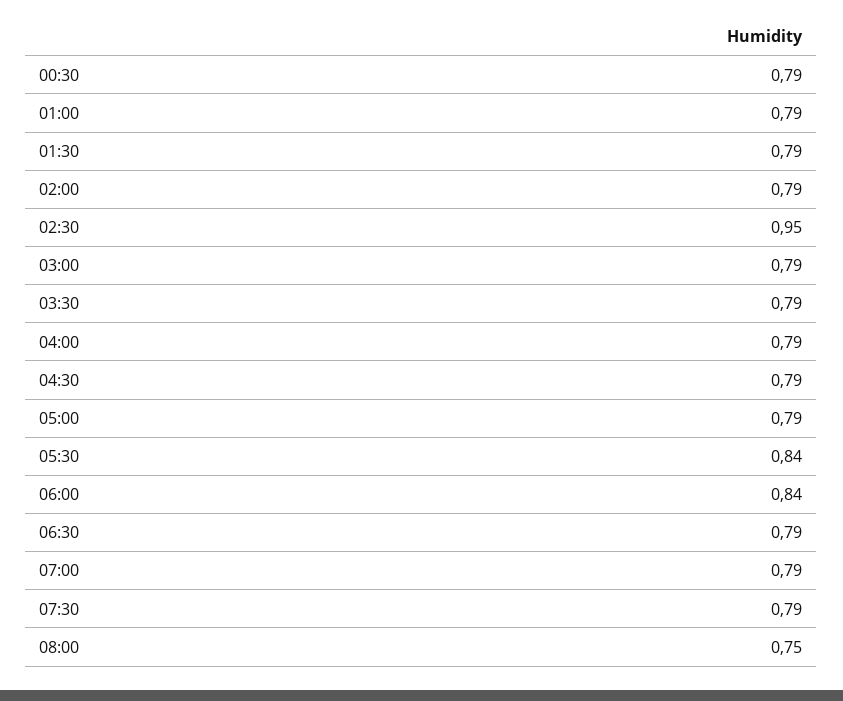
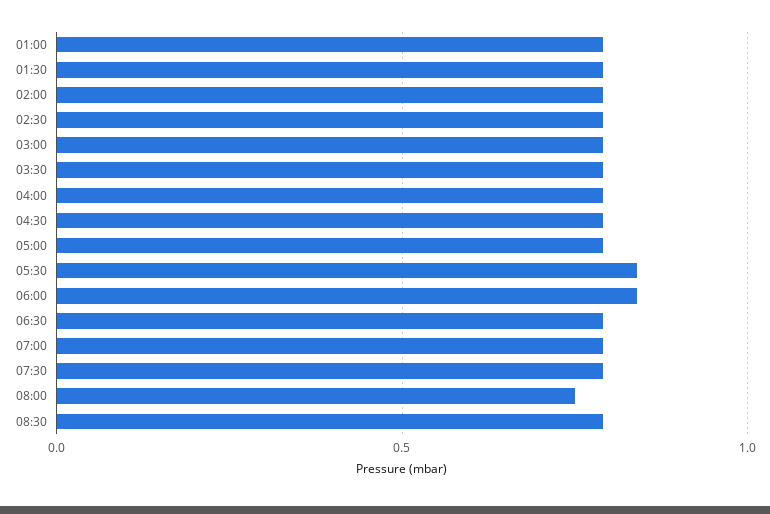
00:30: 0.79 -> none
02:30: 0.95 -> 0.8
08:30: none -> 0.8

